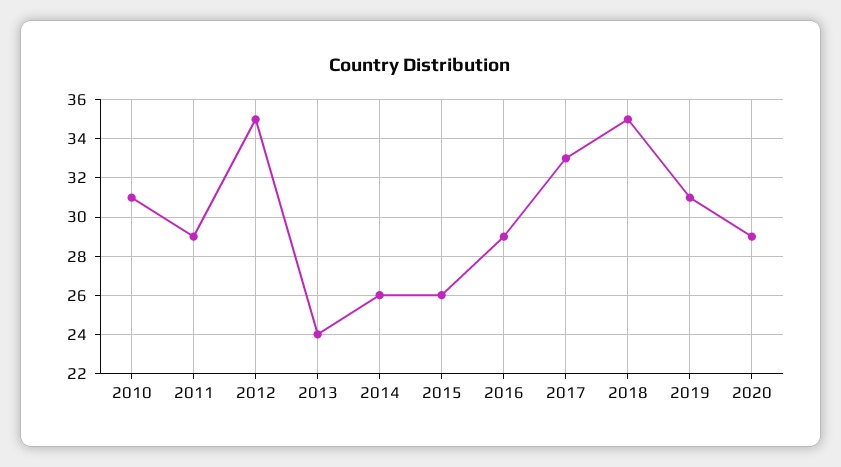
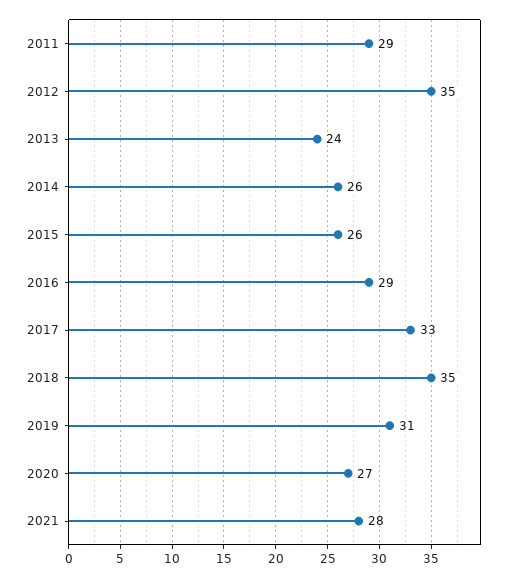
2010: 31 -> none
2020: 29 -> 27
2021: none -> 28

